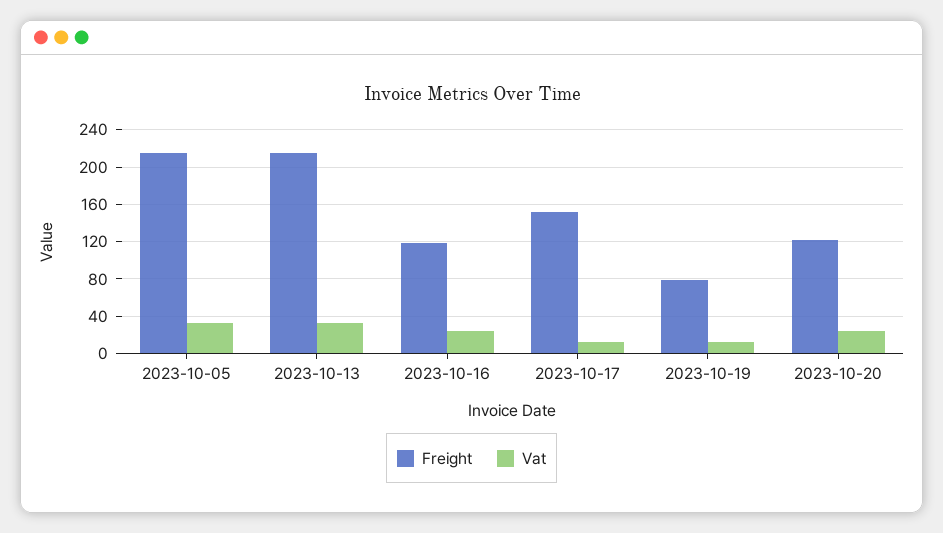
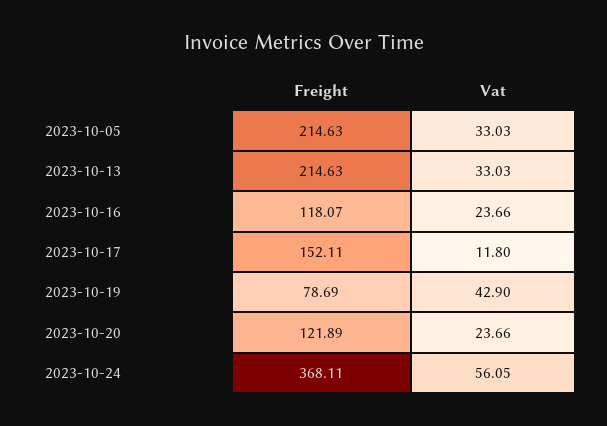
Vat, 2023-10-19: 10 -> 42.9
Freight, 2023-10-24: none -> 368.11
Vat, 2023-10-24: none -> 56.05

